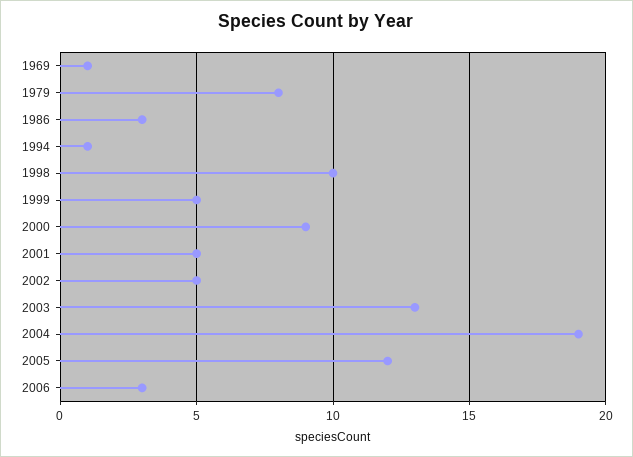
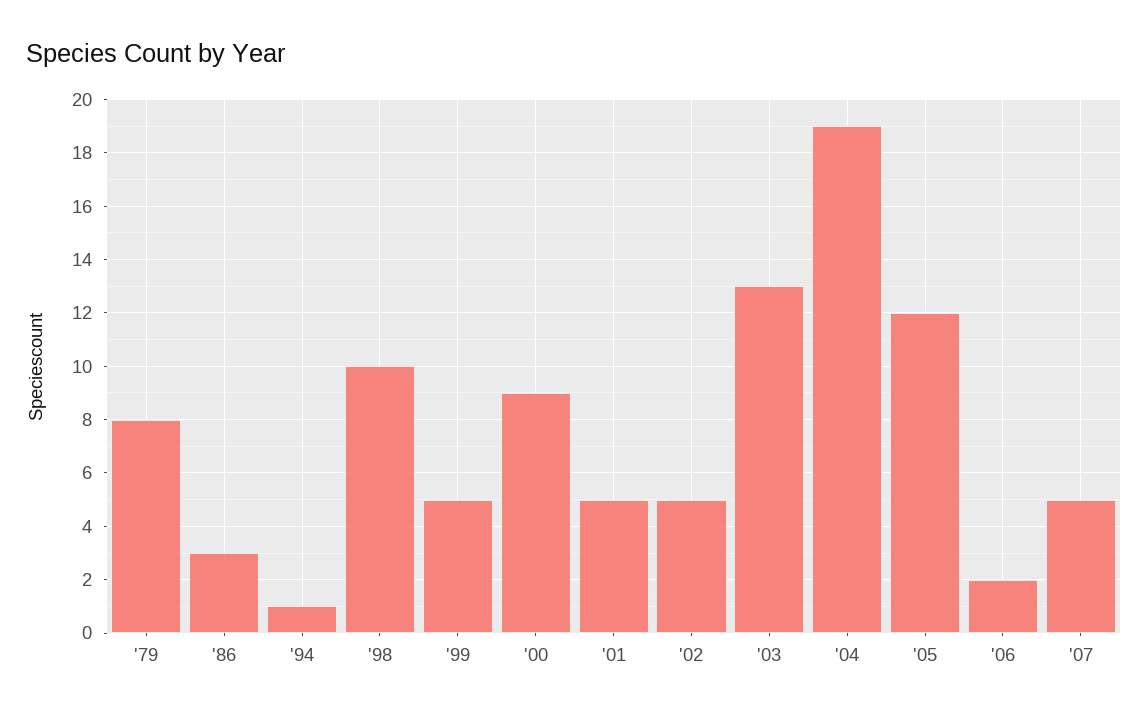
1969: 1 -> none
2006: 3 -> 2
'07: none -> 5

